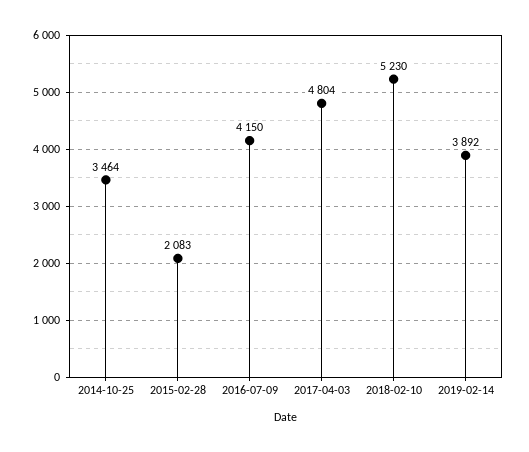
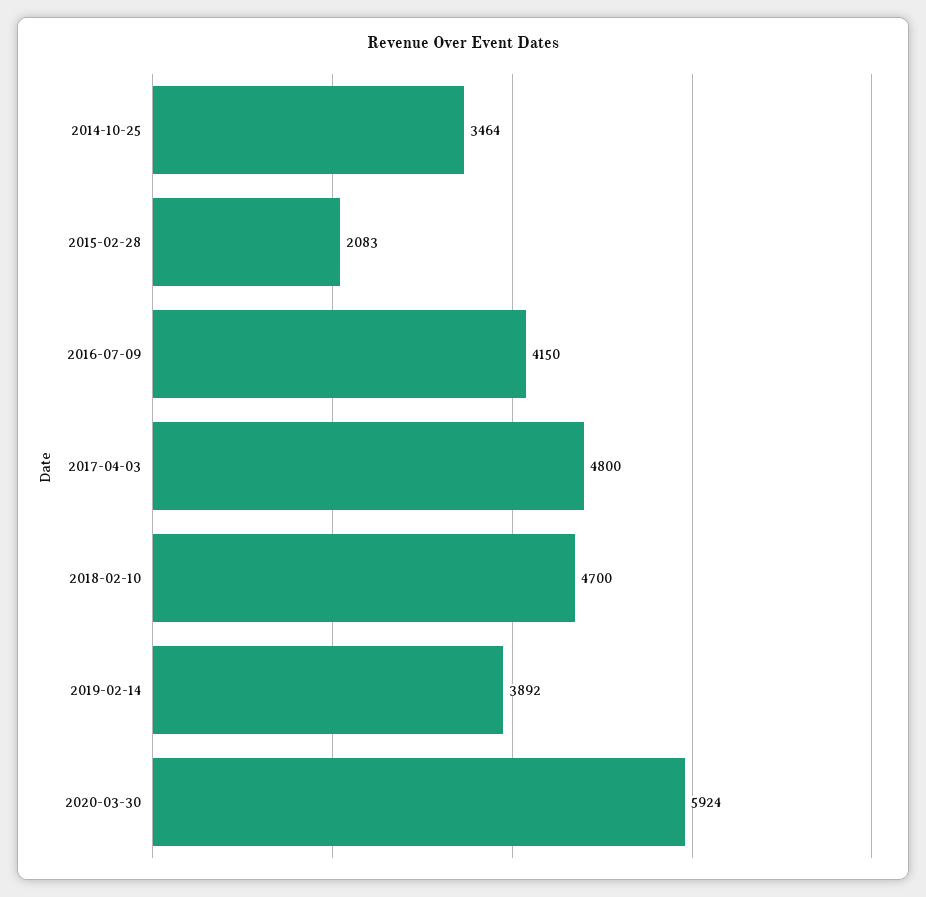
2017-04-03: 4804 -> 4800
2018-02-10: 5230 -> 4700
2020-03-30: none -> 5924

